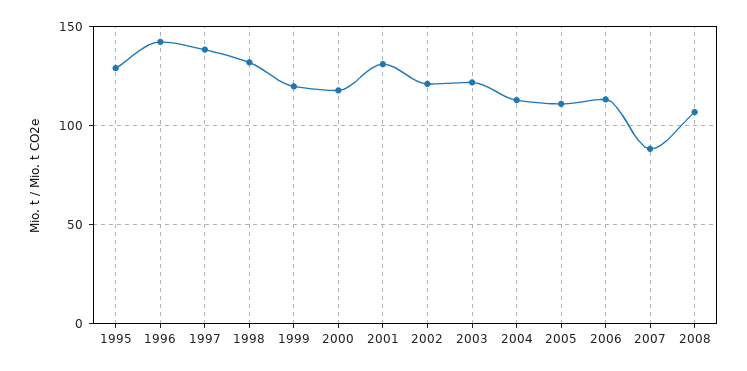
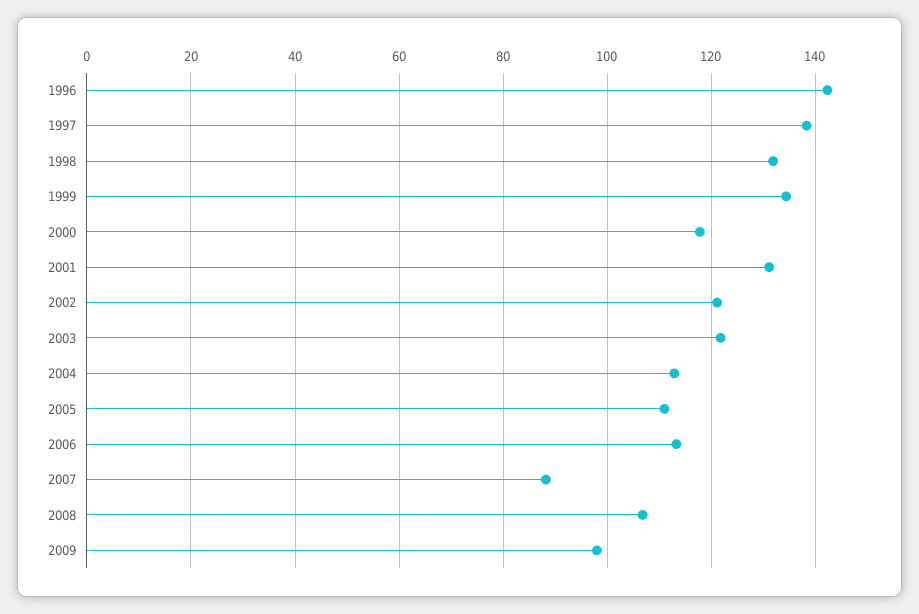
1995: 130 -> none
1999: 120 -> 134
2009: none -> 98

